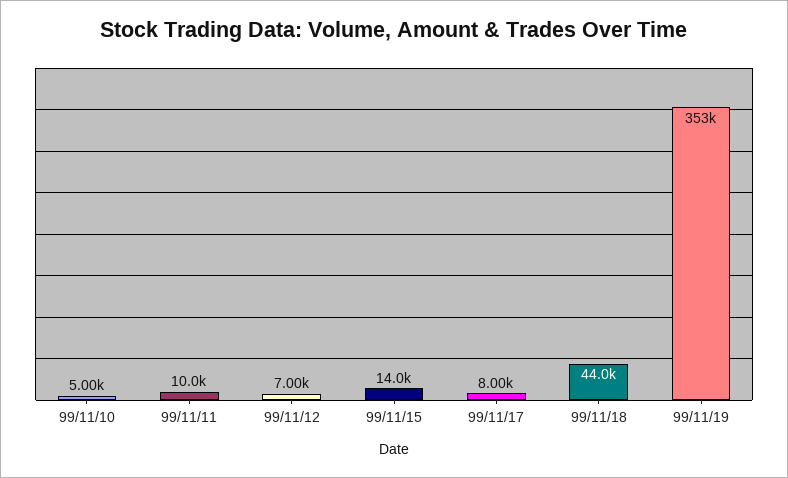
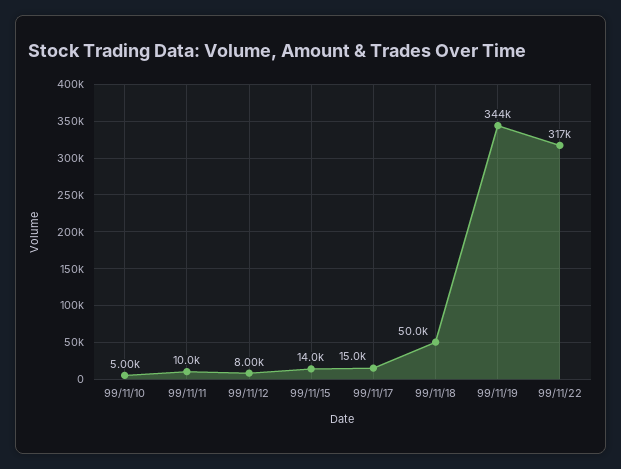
99/11/12: 7000 -> 8000
99/11/17: 8000 -> 15000
99/11/18: 44000 -> 50000
99/11/19: 353000 -> 344000
99/11/22: none -> 317000

